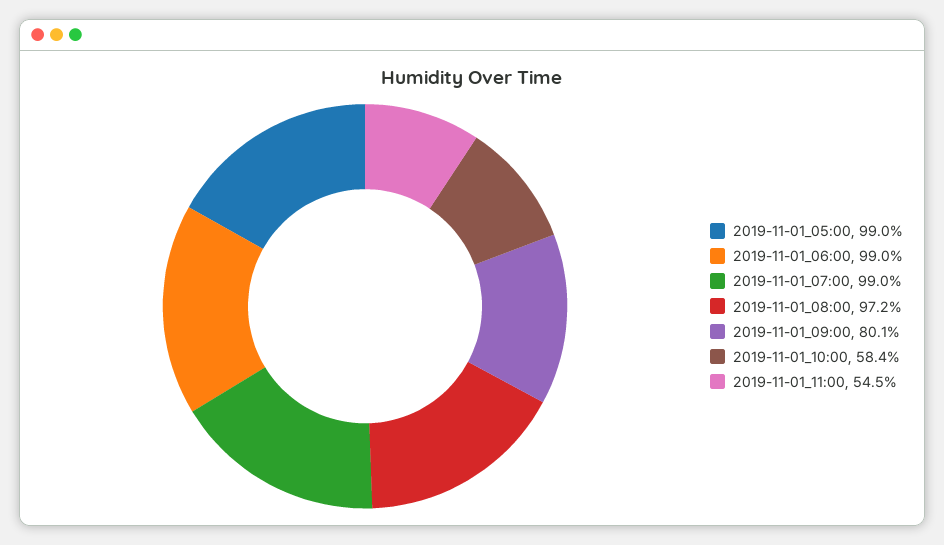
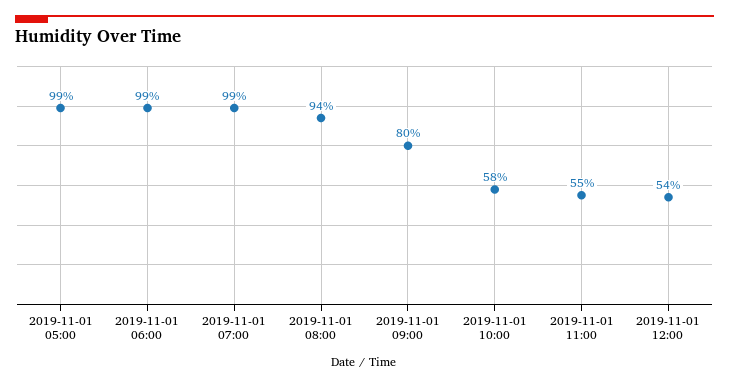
2019-11-01_08:00: 97.2 -> 94
2019-11-01 12:00: none -> 54

